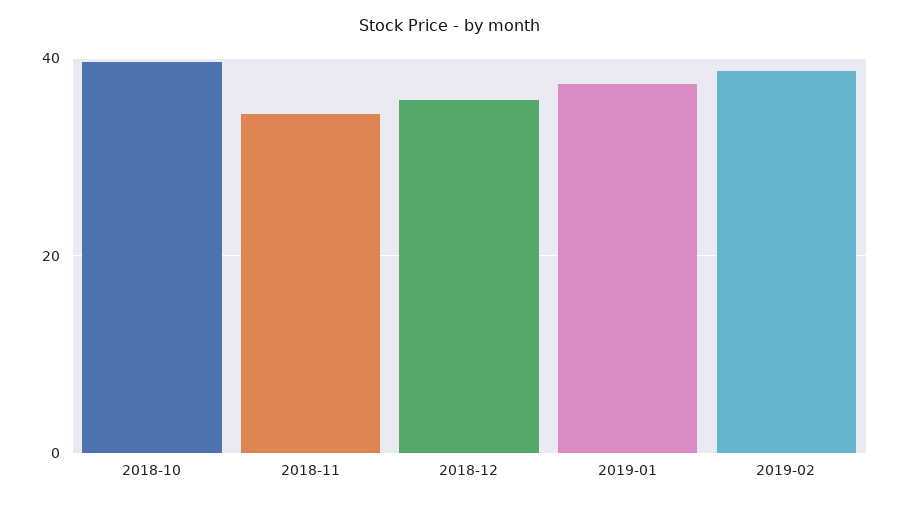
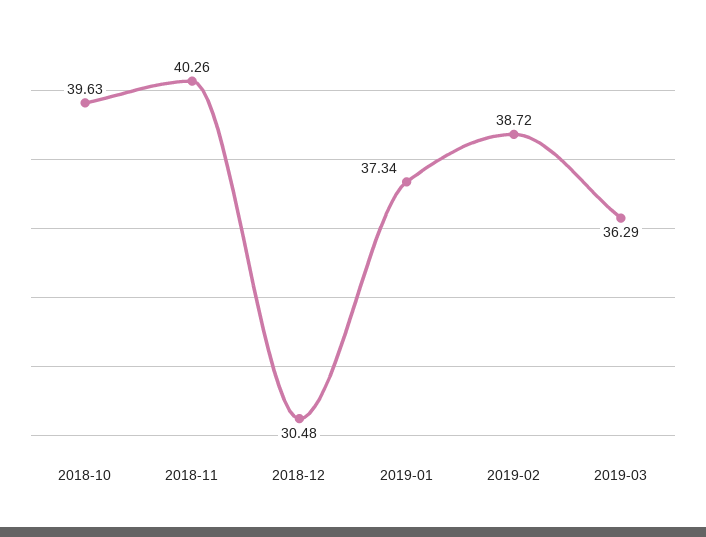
2018-11: 34 -> 40.26
2018-12: 36 -> 30.48
2019-03: none -> 36.29

